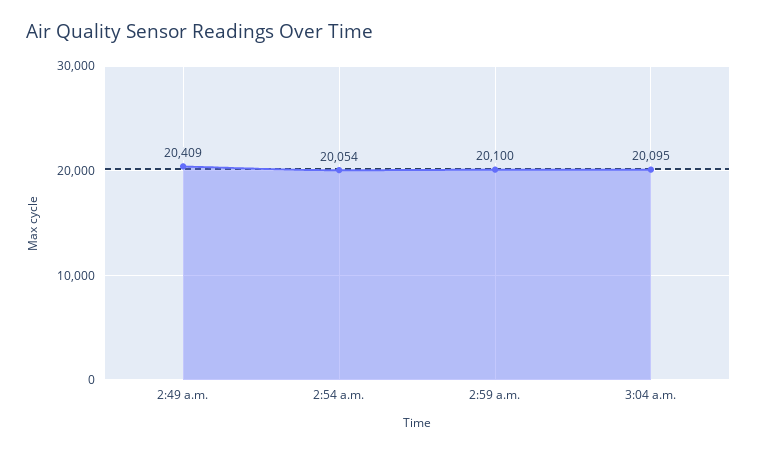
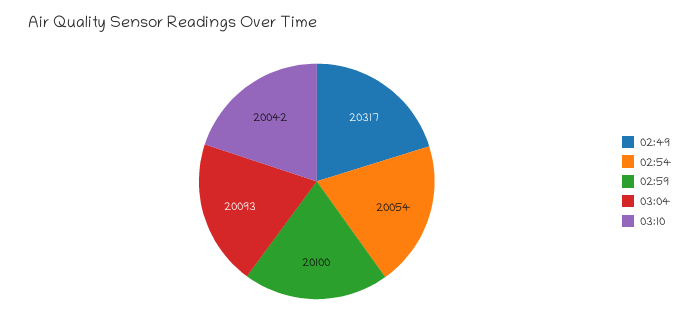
2:49 a.m.: 20409 -> 20317
3:04 a.m.: 20095 -> 20093
03:10: none -> 20042

